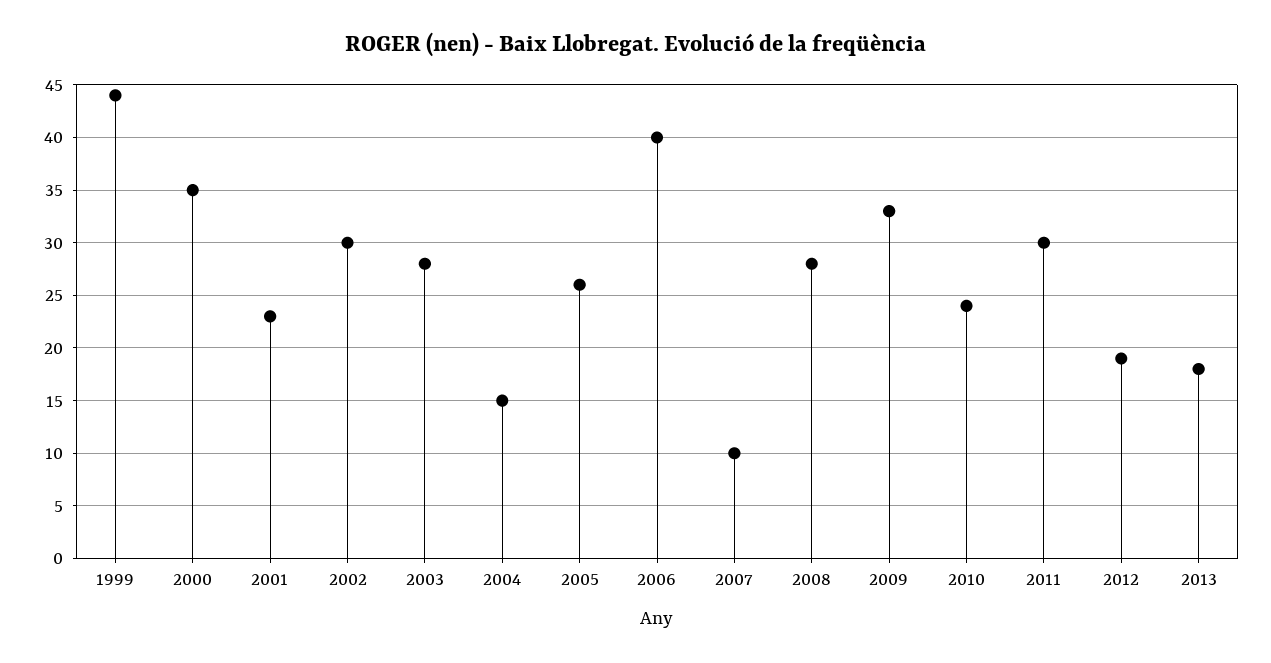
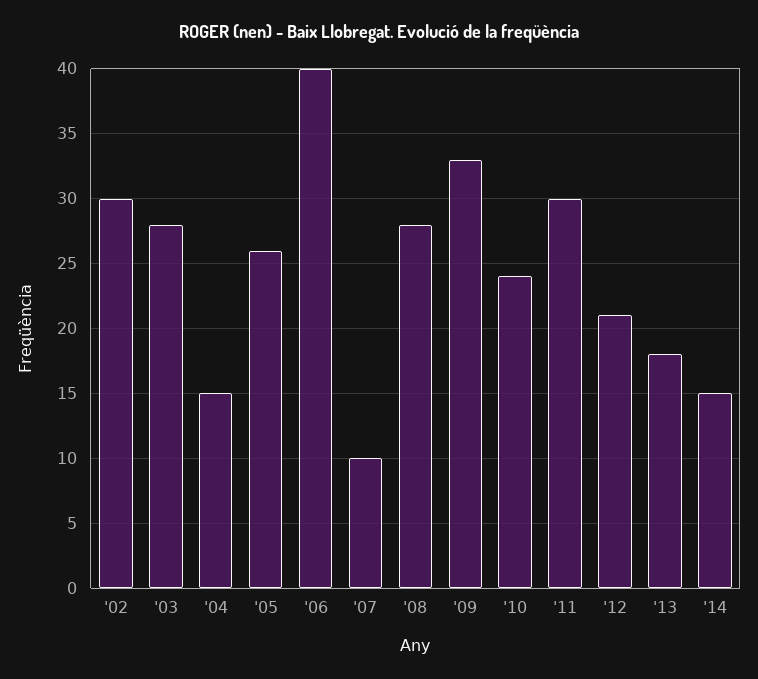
1999: 44 -> none
2000: 35 -> none
2001: 23 -> none
2012: 19 -> 21
'14: none -> 15

